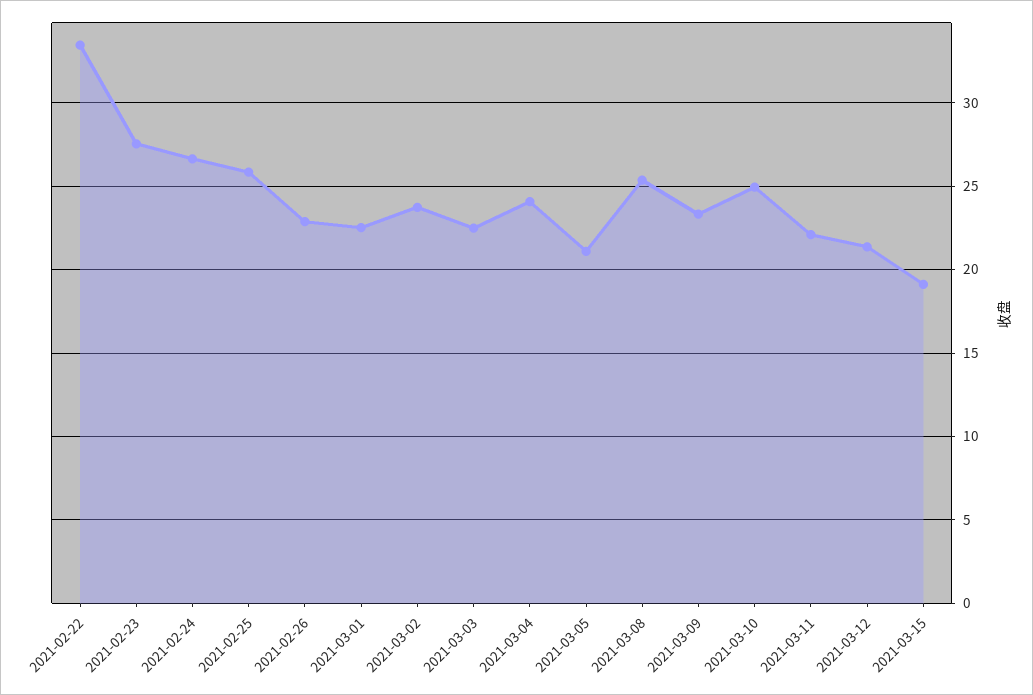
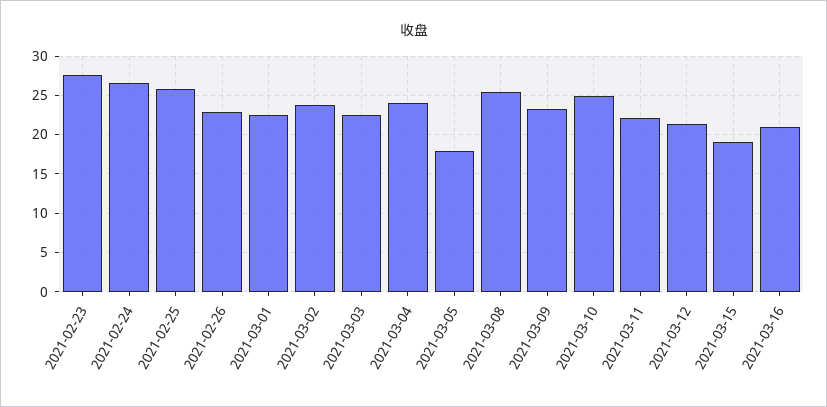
2021-02-22: 33.5 -> none
2021-03-05: 21 -> 18
2021-03-16: none -> 21

